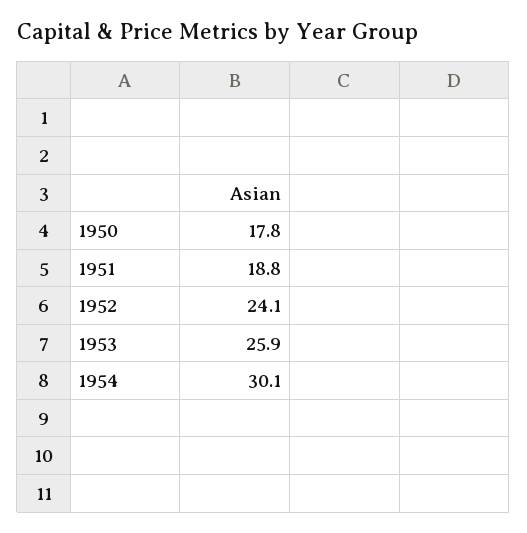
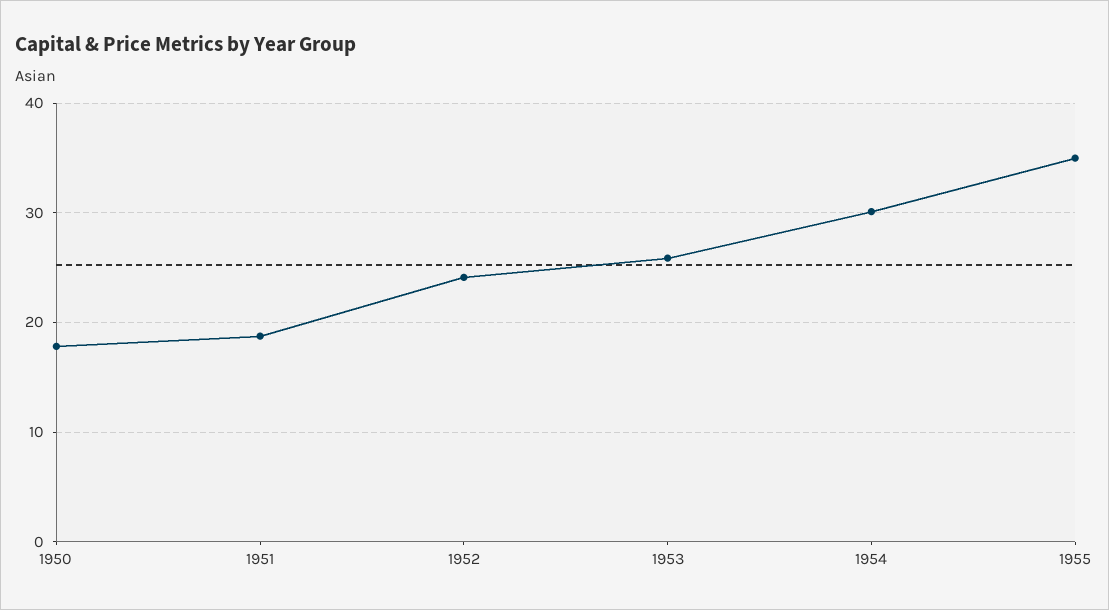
1955: none -> 35

